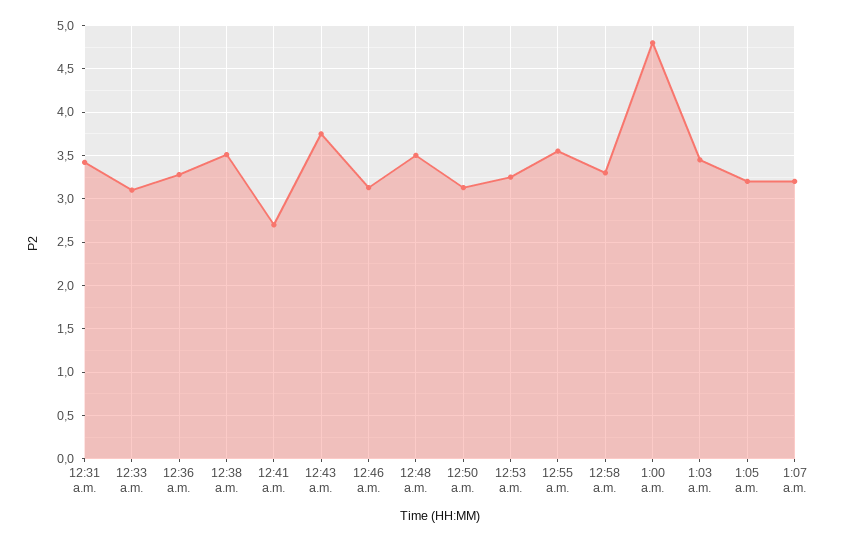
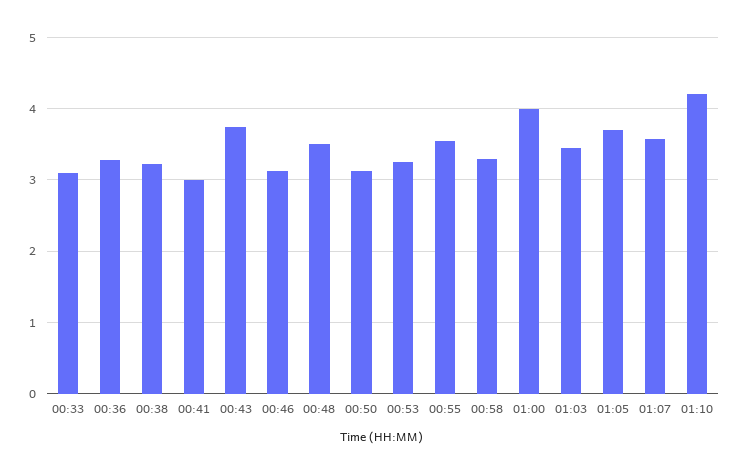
12:31 a.m.: 3.4 -> none
12:38 a.m.: 3.5 -> 3.2
12:41 a.m.: 2.7 -> 3
1:00 a.m.: 4.8 -> 4
1:05 a.m.: 3.2 -> 3.7
1:07 a.m.: 3.2 -> 3.6
01:10: none -> 4.2

